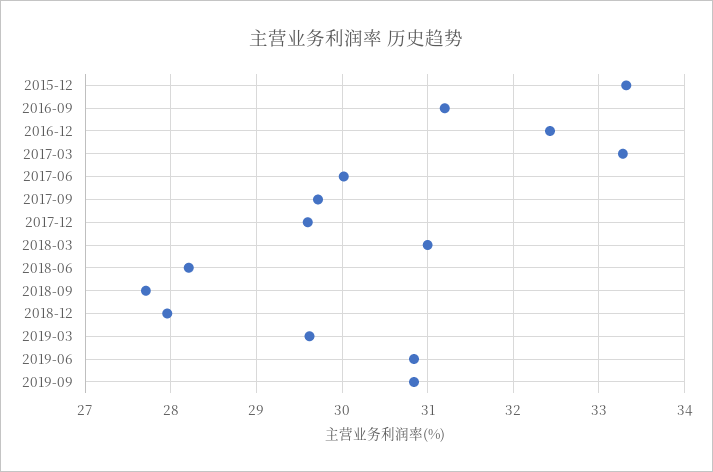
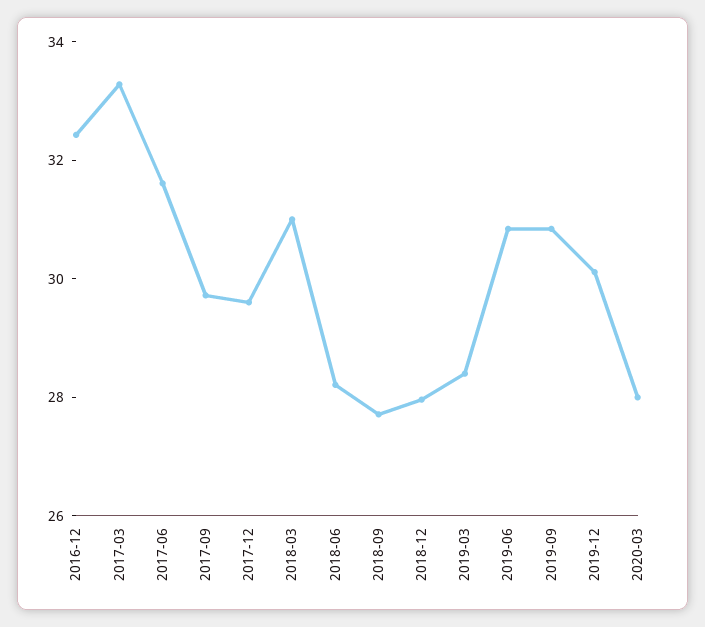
2015-12: 33.3 -> none
2016-09: 31.2 -> none
2017-06: 30 -> 31.5
2019-03: 29.6 -> 28.5
2019-12: none -> 30
2020-03: none -> 28

